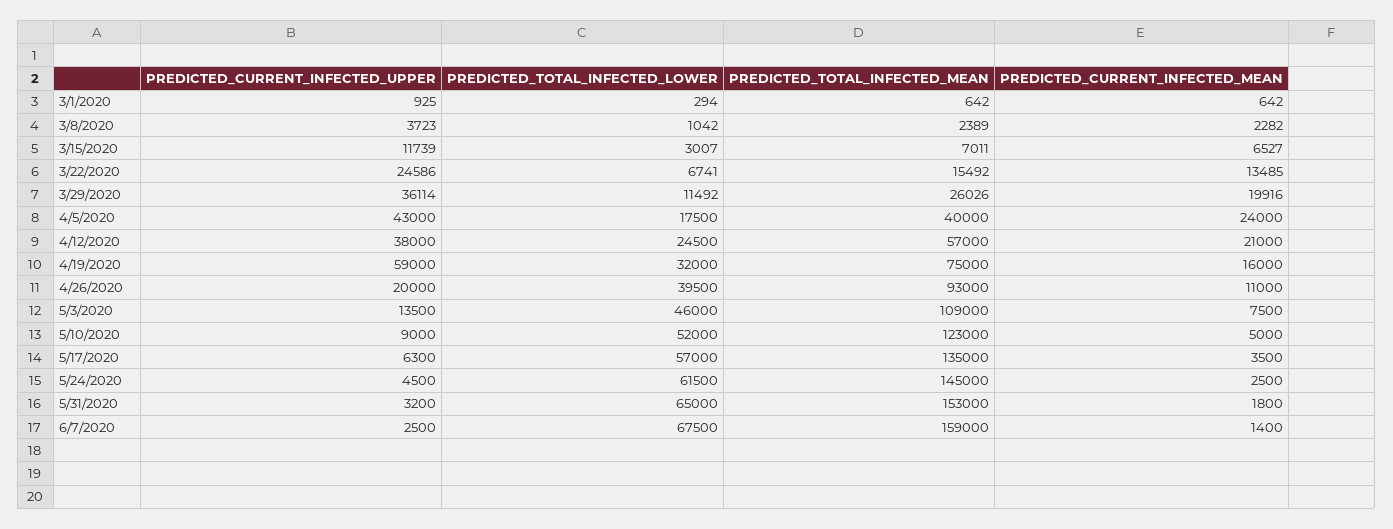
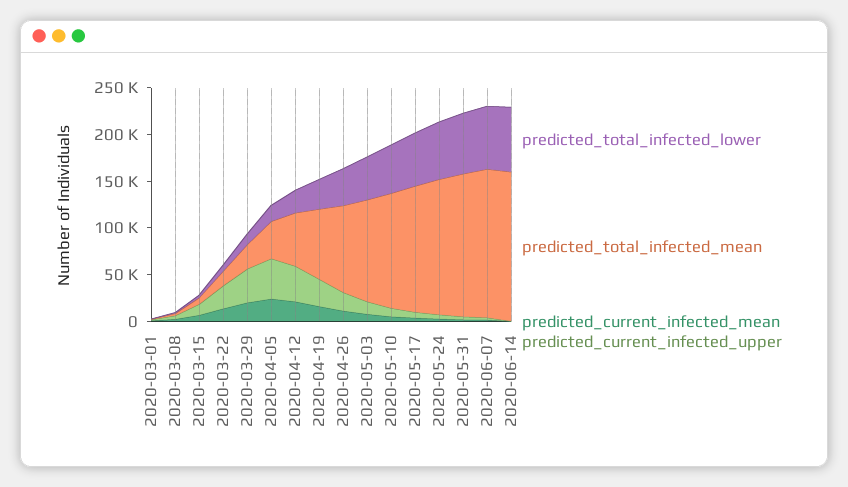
PREDICTED_CURRENT_INFECTED_UPPER, 4/19/2020: 59000 -> 30000
PREDICTED_TOTAL_INFECTED_LOWER, 2020-06-14: none -> 70000
PREDICTED_TOTAL_INFECTED_MEAN, 2020-06-14: none -> 160000
PREDICTED_CURRENT_INFECTED_MEAN, 2020-06-14: none -> 0
PREDICTED_CURRENT_INFECTED_UPPER, 2020-06-14: none -> 0

